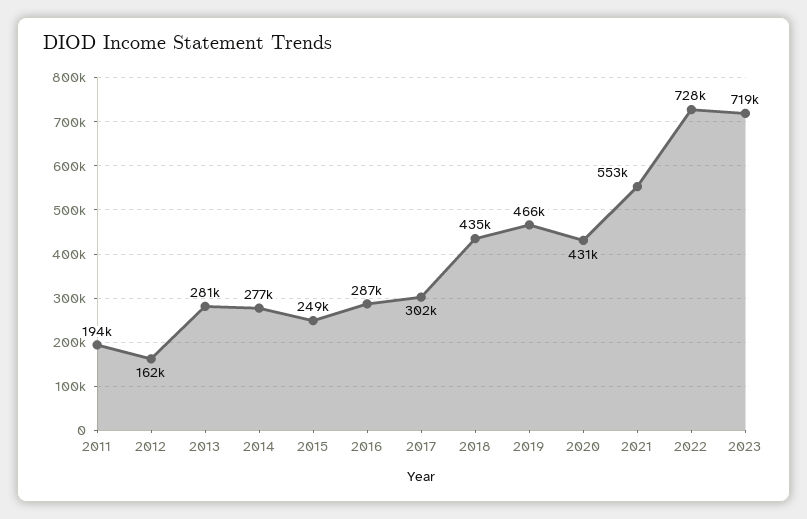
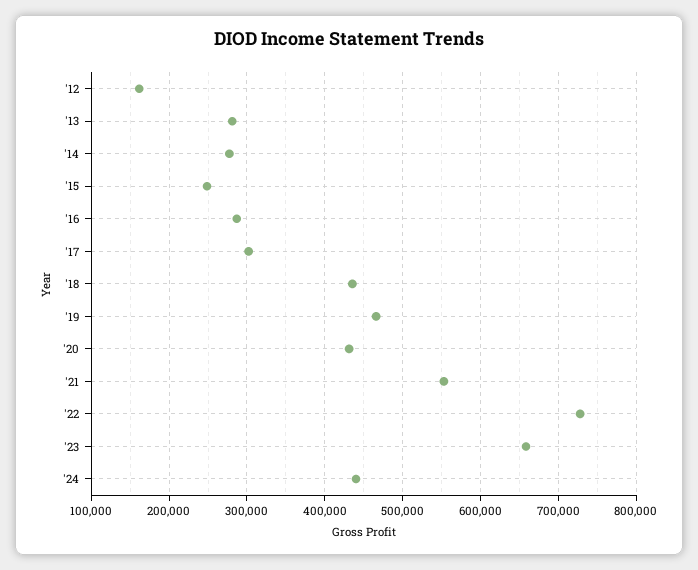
2011: 194000 -> none
2023: 719000 -> 660000
'24: none -> 440000

